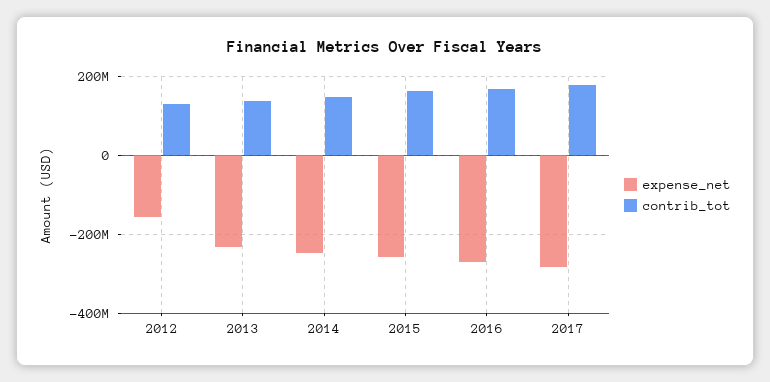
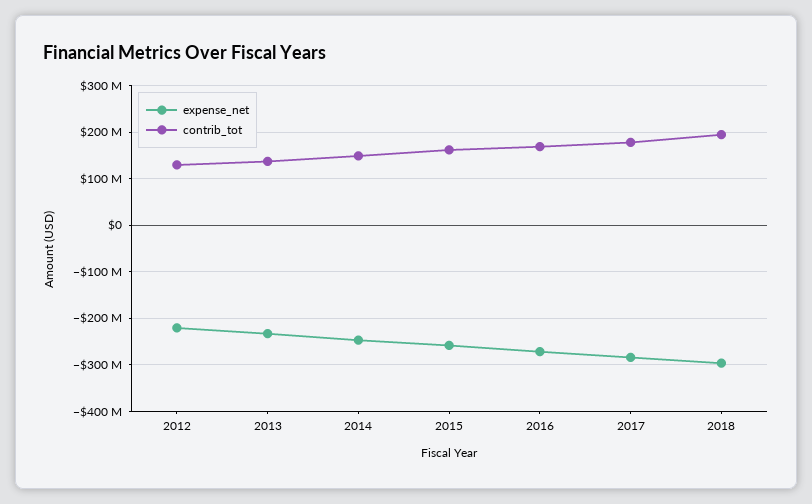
expense_net, 2012: -160000000 -> -220000000
expense_net, 2018: none -> -300000000
contrib_tot, 2018: none -> 200000000

